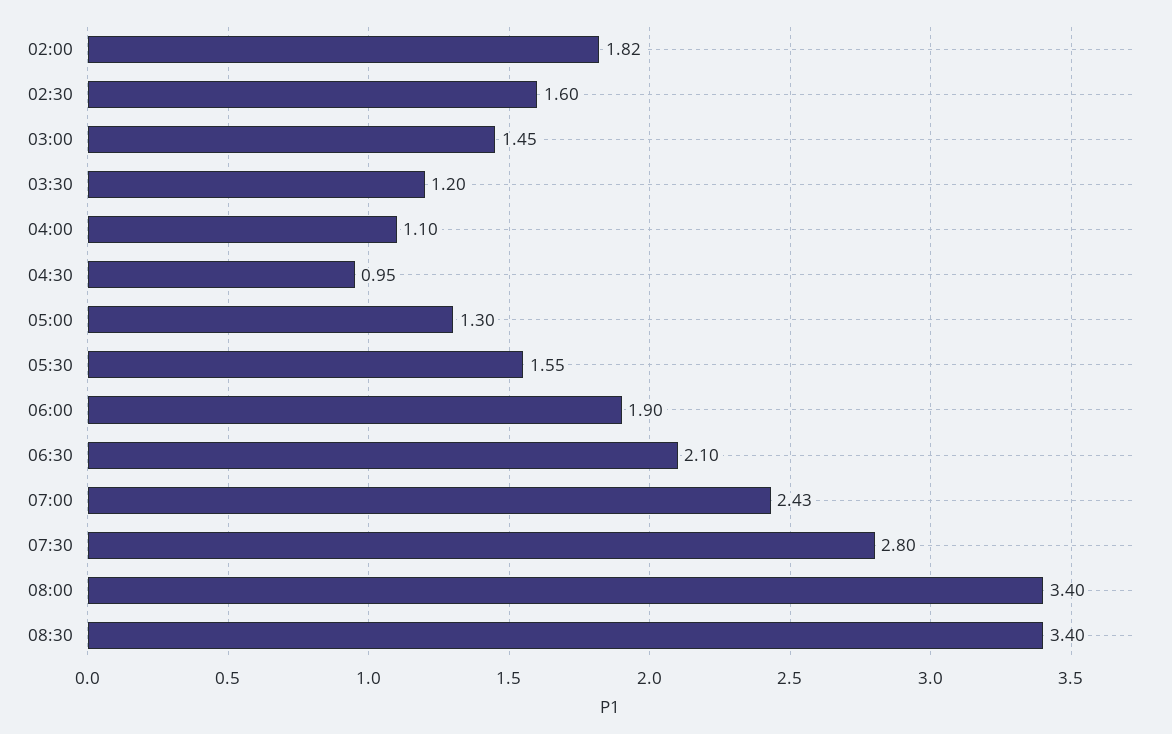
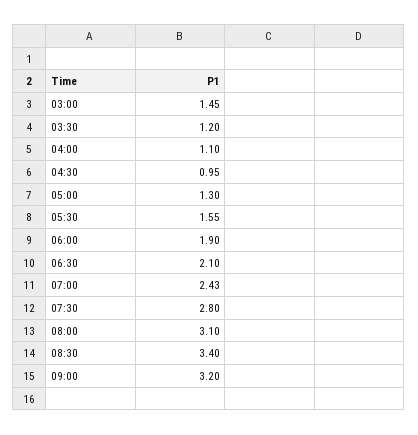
02:00: 1.82 -> none
02:30: 1.6 -> none
08:00: 3.4 -> 3.1
09:00: none -> 3.2

